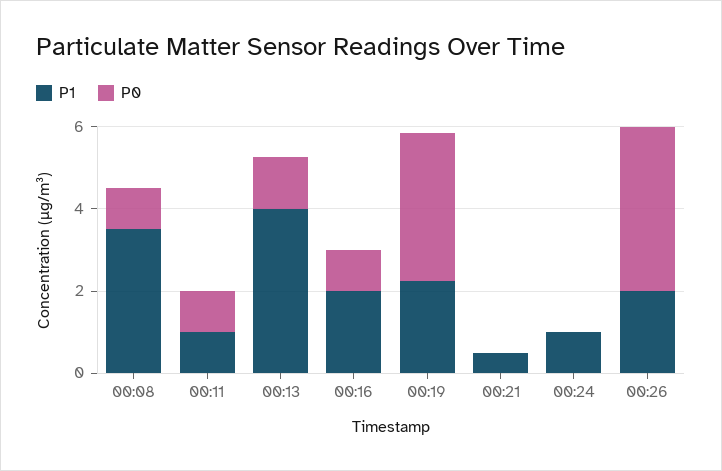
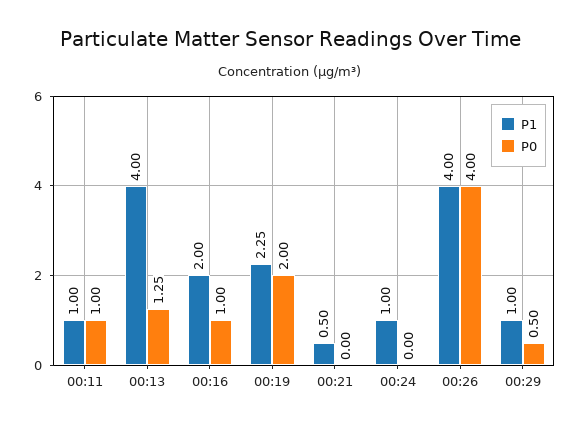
P1, 00:08: 3.5 -> none
P0, 00:08: 1 -> none
P0, 00:19: 3.5 -> 2
P1, 00:26: 2 -> 4
P1, 00:29: none -> 1
P0, 00:29: none -> 0.5

